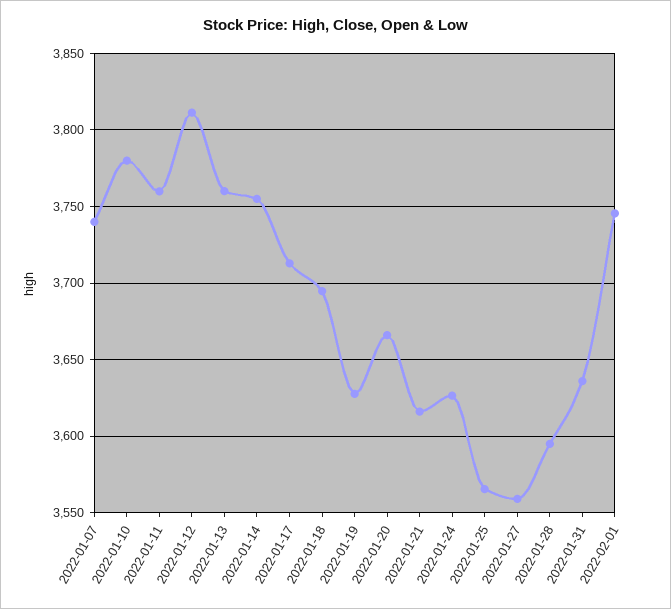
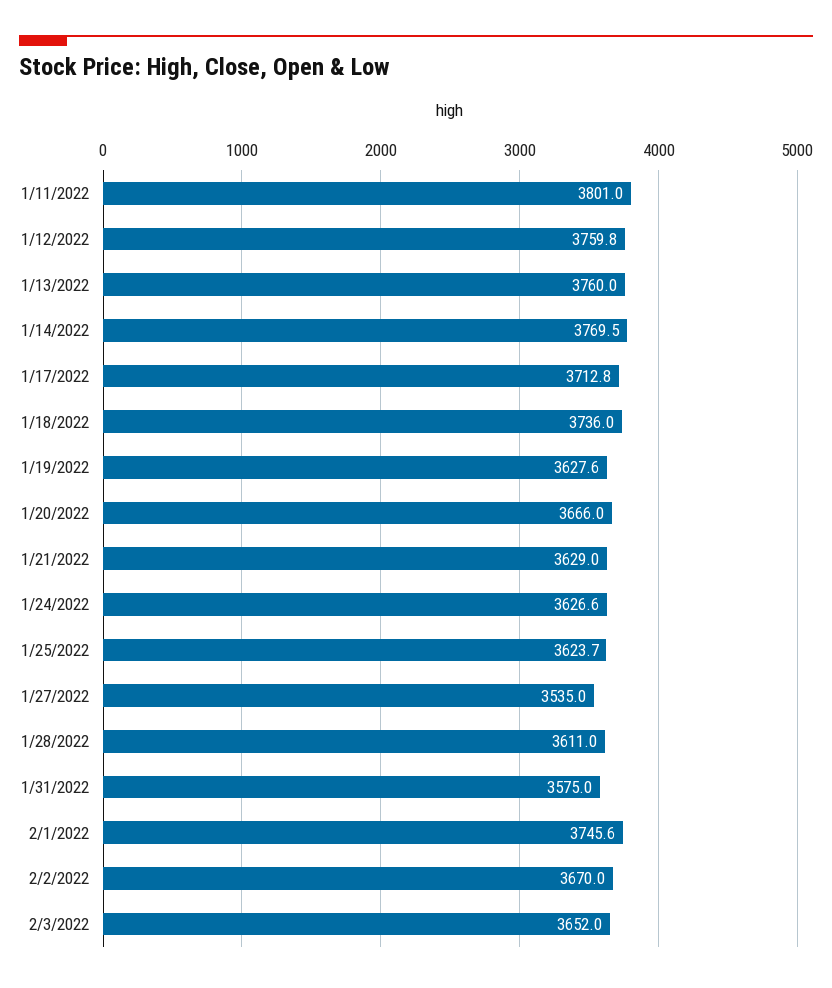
2022-01-07: 3740 -> none
2022-01-10: 3780 -> none
2022-01-11: 3760 -> 3801
2022-01-12: 3810 -> 3759.8
2022-01-14: 3755 -> 3769.5
2022-01-18: 3695 -> 3736
2022-01-21: 3615 -> 3629
2022-01-25: 3565 -> 3623.7
2022-01-27: 3560 -> 3535
2022-01-28: 3595 -> 3611
2022-01-31: 3635 -> 3575
2/2/2022: none -> 3670
2/3/2022: none -> 3652

